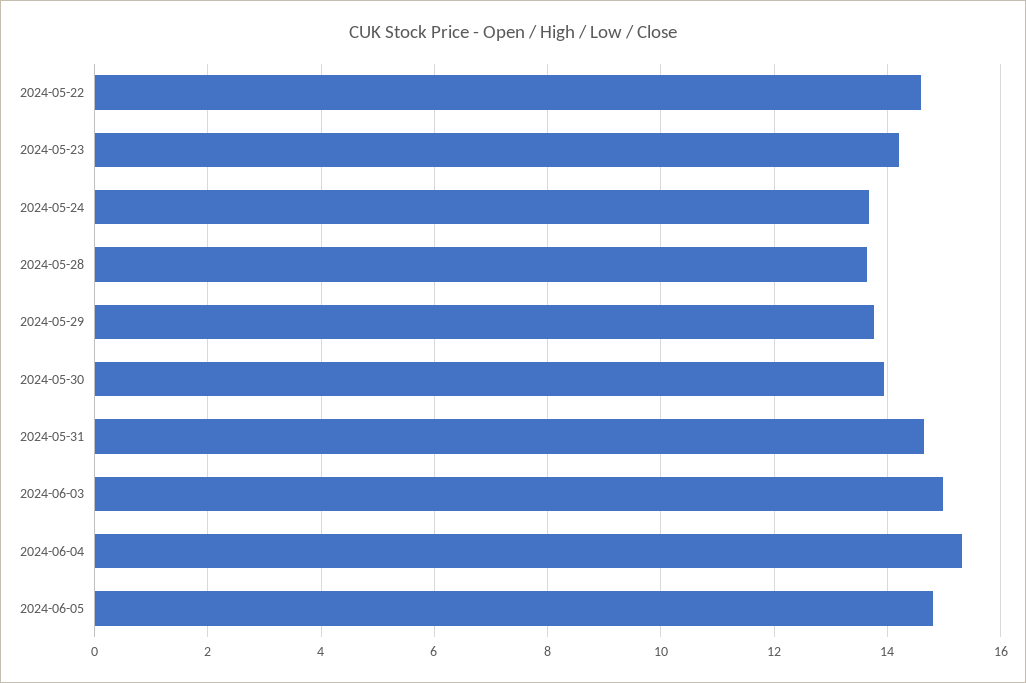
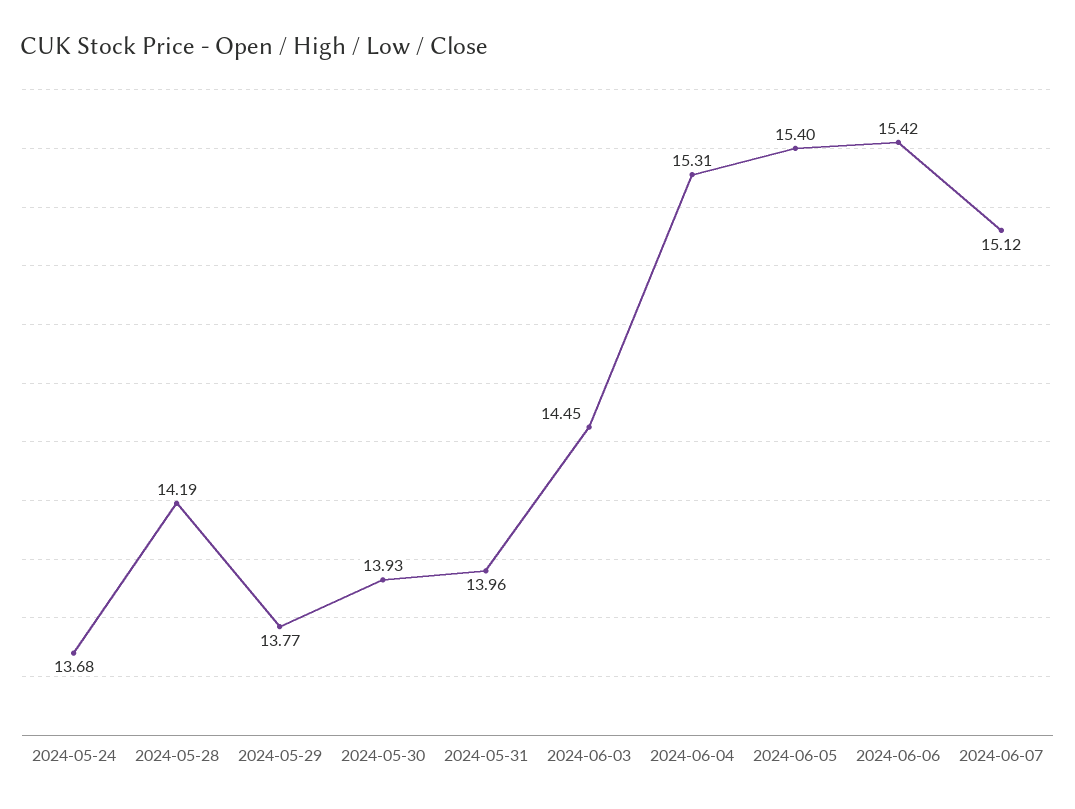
2024-05-22: 14.6 -> none
2024-05-23: 14.2 -> none
2024-05-28: 13.6 -> 14.19
2024-05-31: 14.6 -> 13.96
2024-06-03: 15 -> 14.45
2024-06-05: 14.8 -> 15.4
2024-06-06: none -> 15.42
2024-06-07: none -> 15.12

